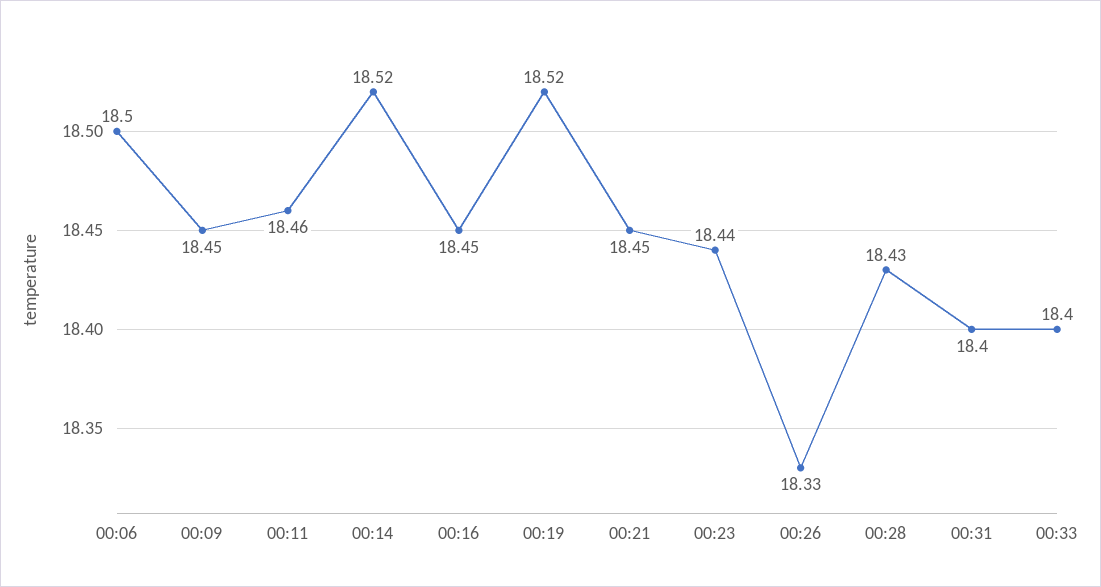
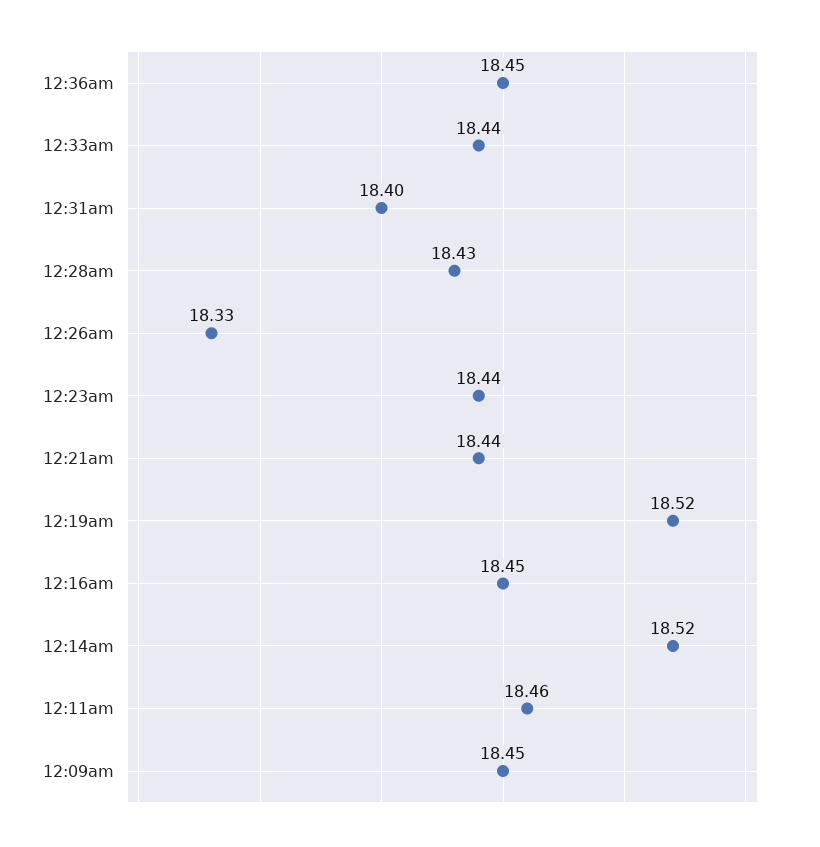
00:06: 18.5 -> none
00:21: 18.45 -> 18.44
00:33: 18.4 -> 18.44
12:36am: none -> 18.45

